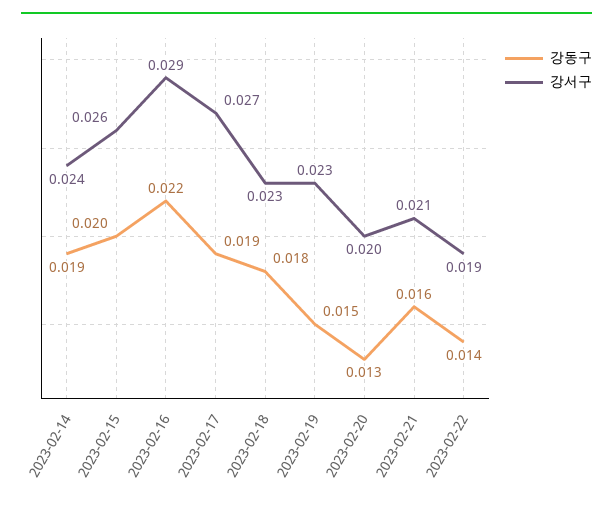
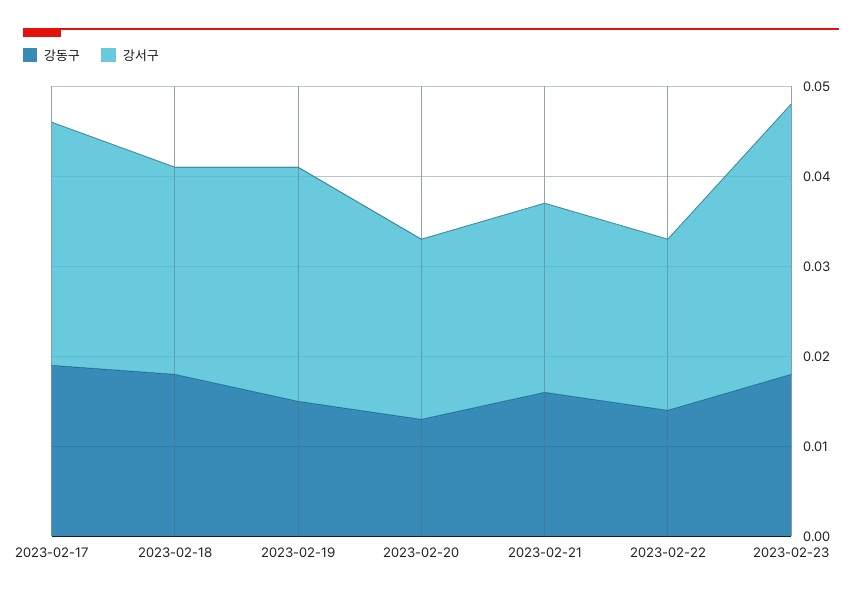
강동구, 2023-02-14: 0.019 -> none
강서구, 2023-02-14: 0.024 -> none
강동구, 2023-02-15: 0.02 -> none
강서구, 2023-02-15: 0.026 -> none
강동구, 2023-02-16: 0.022 -> none
강서구, 2023-02-16: 0.029 -> none
강서구, 2023-02-19: 0.023 -> 0.026
강동구, 2023-02-23: none -> 0.018
강서구, 2023-02-23: none -> 0.03

